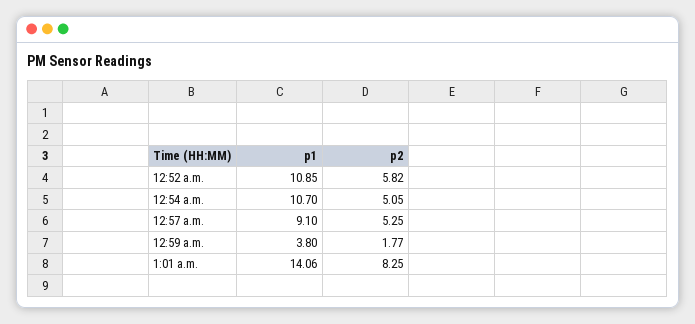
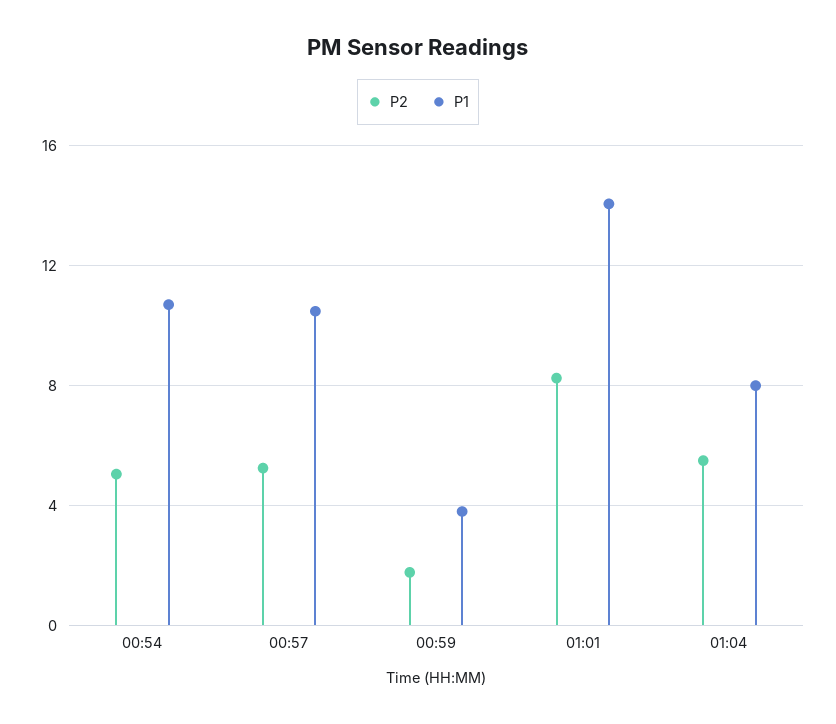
p1, 12:52 a.m.: 10.85 -> none
p2, 12:52 a.m.: 5.82 -> none
p1, 12:57 a.m.: 9.1 -> 10.5
p2, 01:04: none -> 5.5
p1, 01:04: none -> 8

